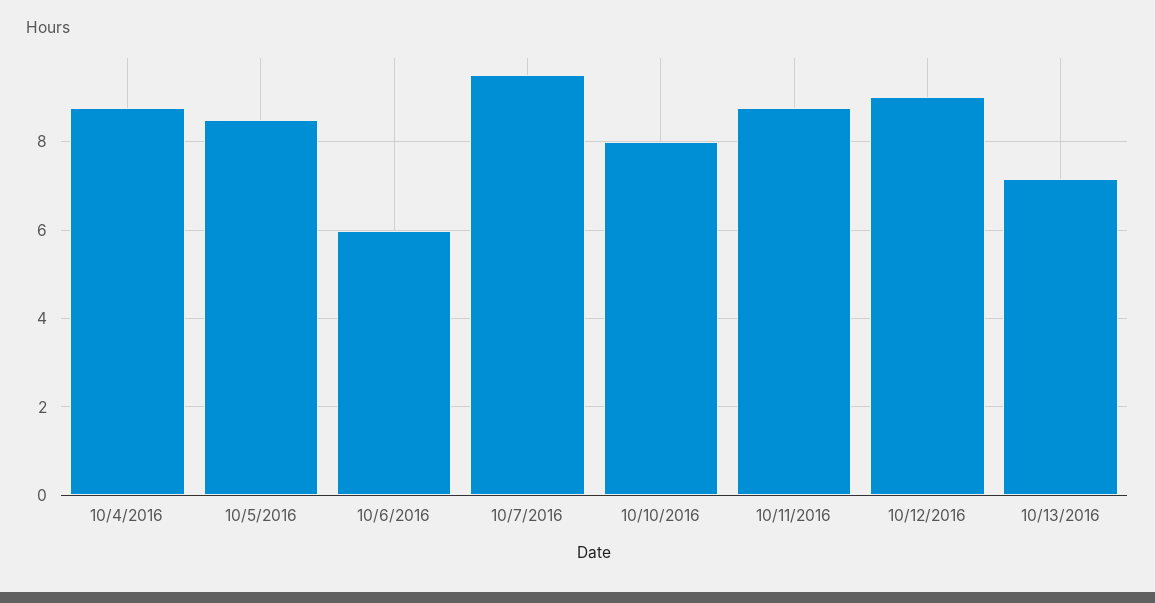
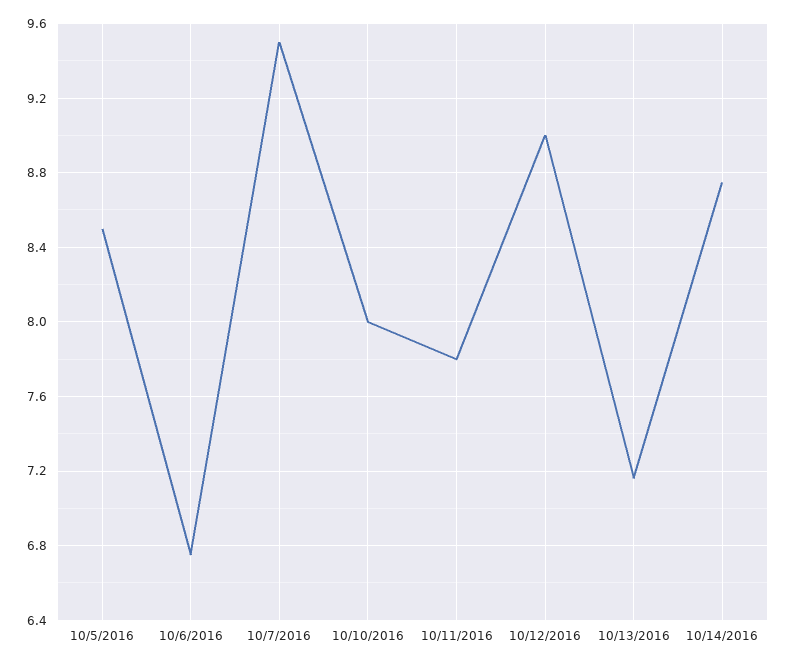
10/4/2016: 8.8 -> none
10/6/2016: 6 -> 6.75
10/11/2016: 8.8 -> 7.8
10/14/2016: none -> 8.75

